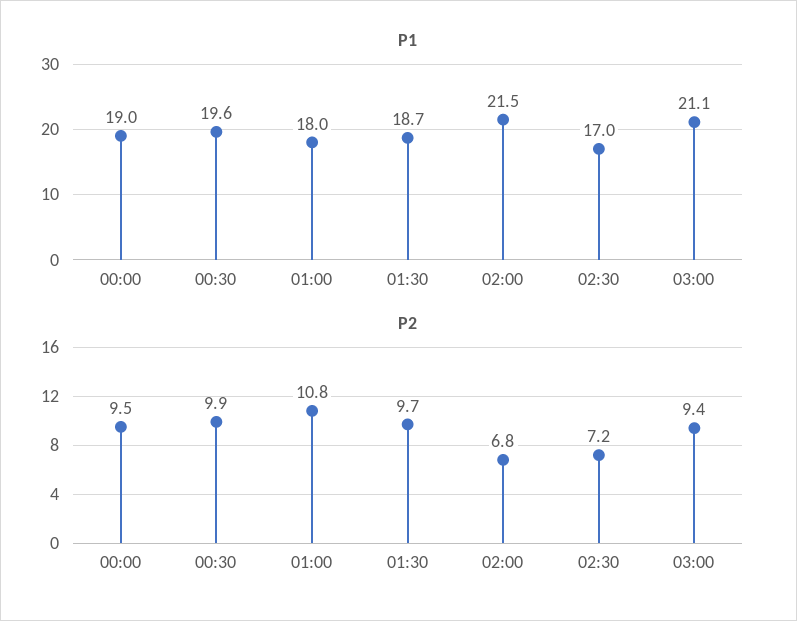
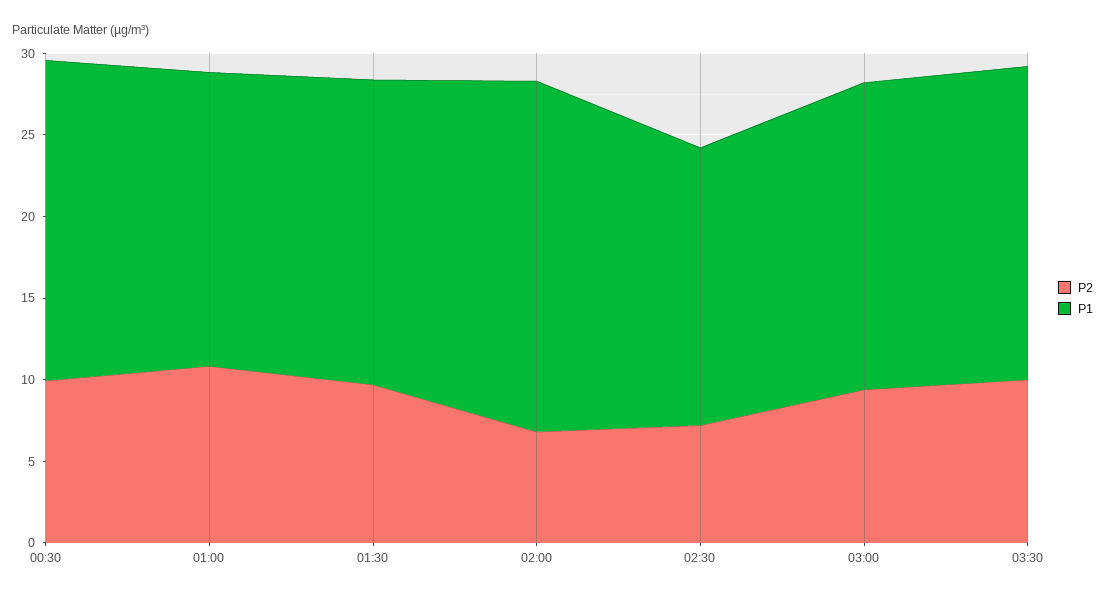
P1, 00:00: 19 -> none
P1, 03:00: 21.1 -> 19
P2, 00:00: 9.5 -> none
P2, 03:30: none -> 10
P1, 03:30: none -> 19

